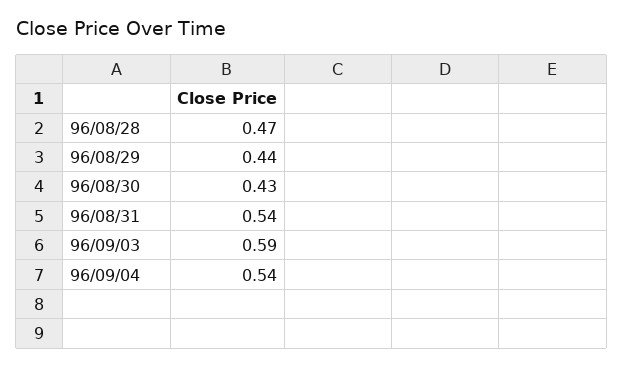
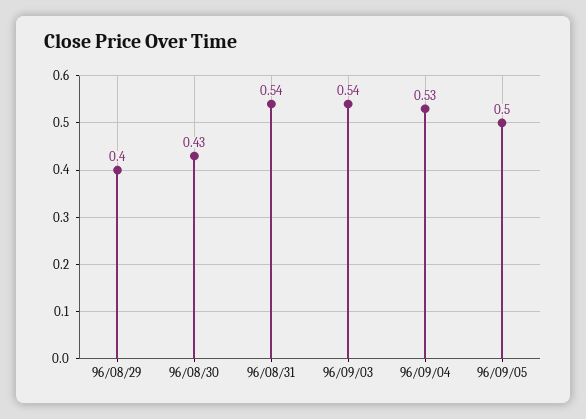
96/08/28: 0.47 -> none
96/08/29: 0.44 -> 0.4
96/09/03: 0.59 -> 0.54
96/09/04: 0.54 -> 0.53
96/09/05: none -> 0.5

